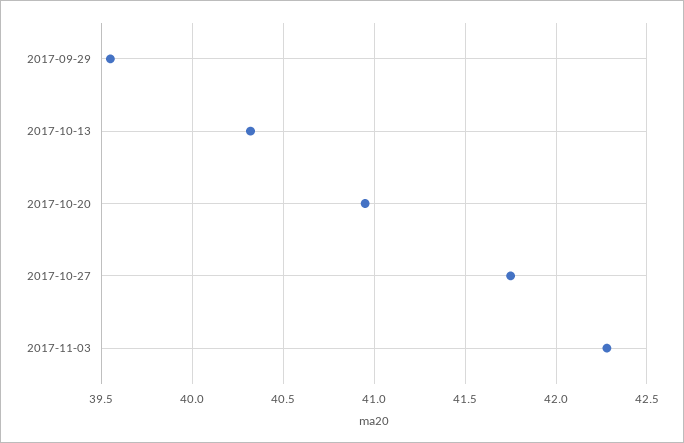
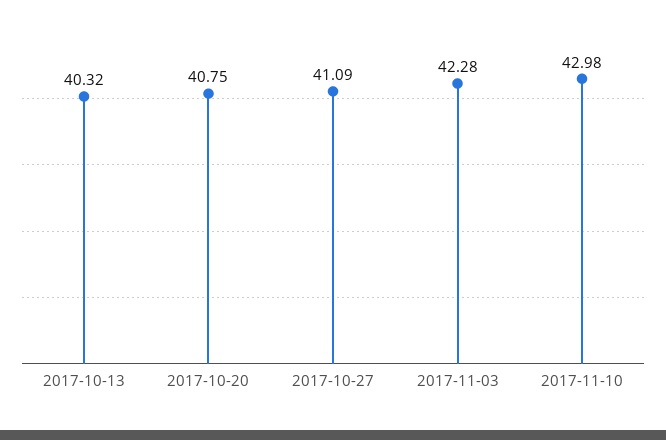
2017-09-29: 39.55 -> none
2017-10-20: 40.95 -> 40.75
2017-10-27: 41.75 -> 41.09
2017-11-10: none -> 42.98

